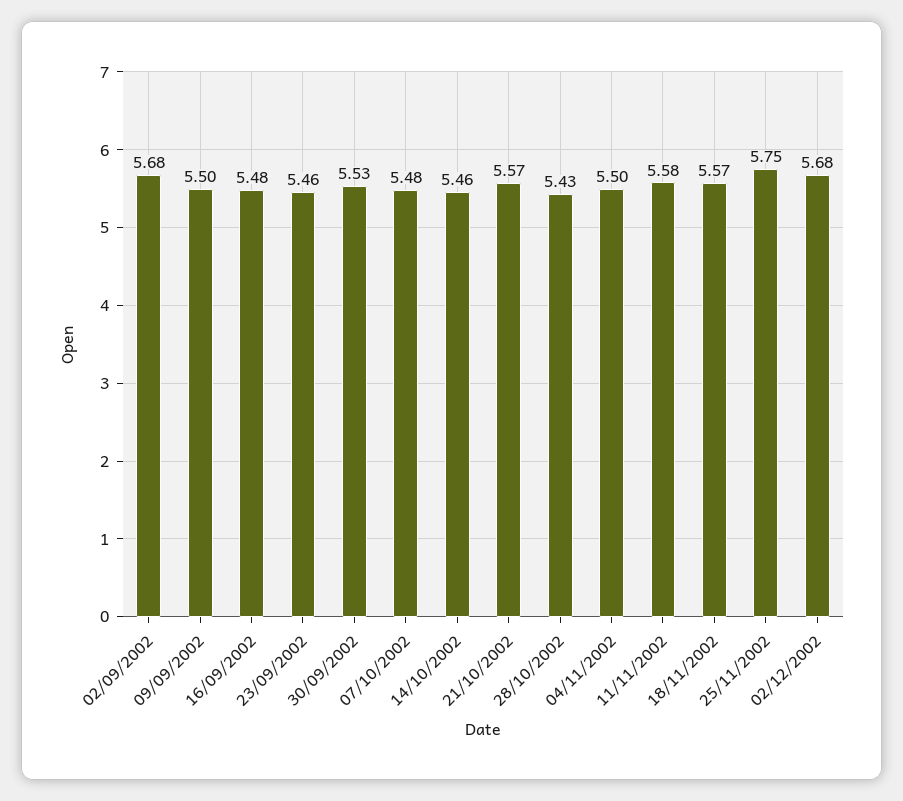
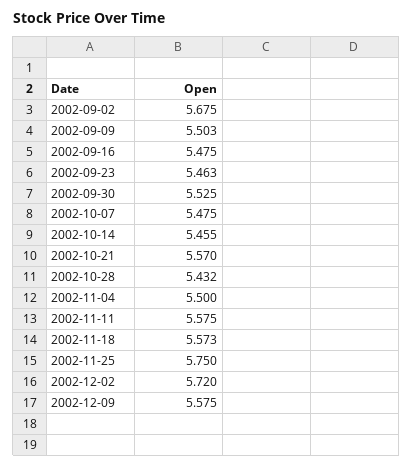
02/12/2002: 5.68 -> 5.72
2002-12-09: none -> 5.575

